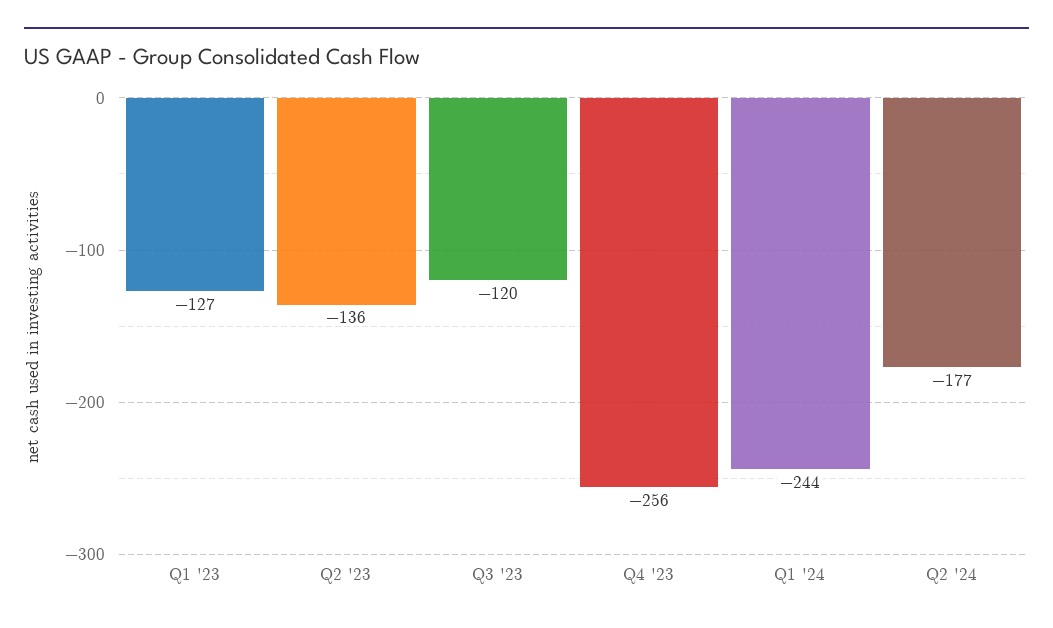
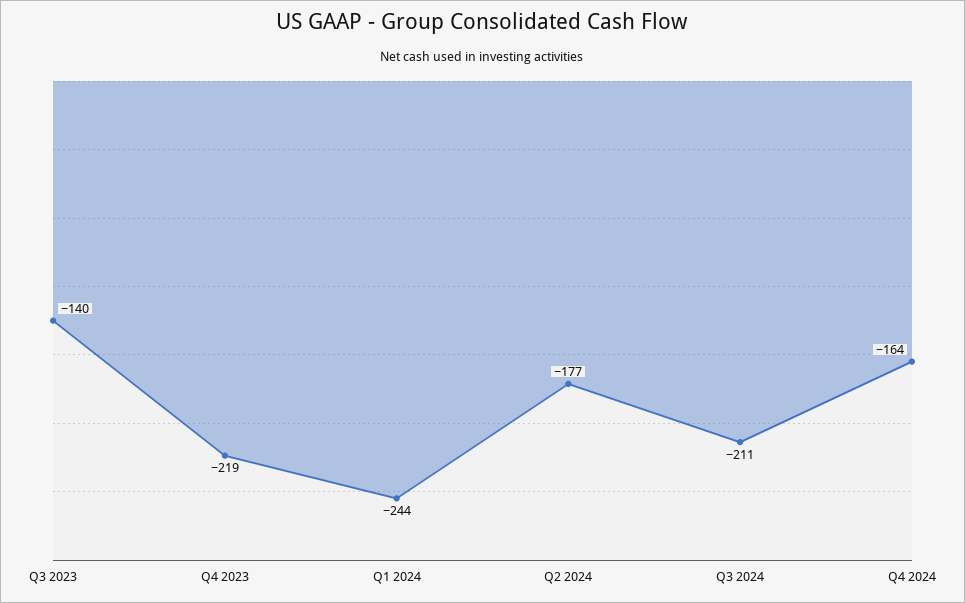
Q1 '23: -127 -> none
Q2 '23: -136 -> none
Q3 '23: -120 -> -140
Q4 '23: -256 -> -219
Q3 2024: none -> -211
Q4 2024: none -> -164

